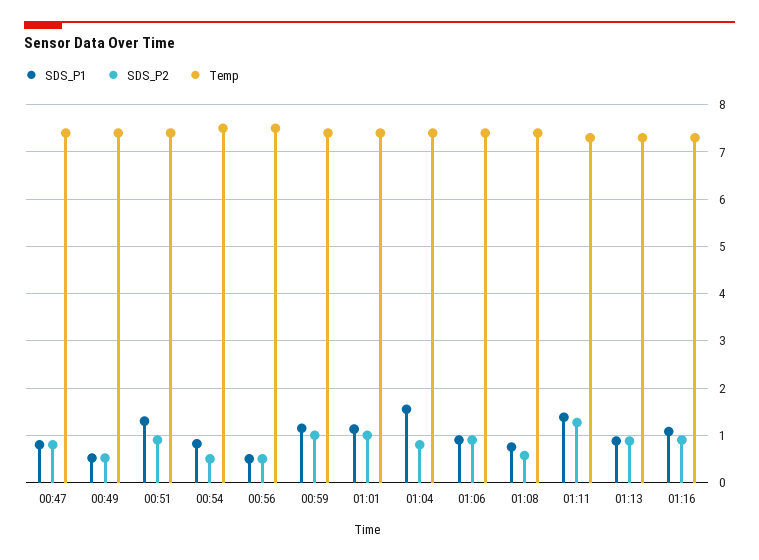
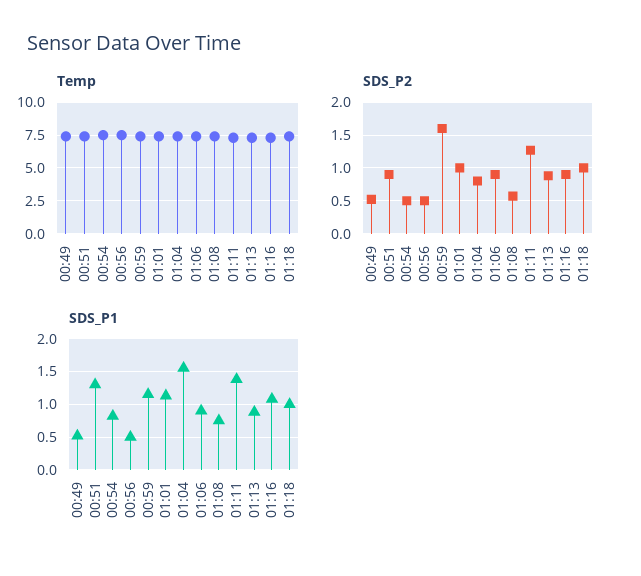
SDS_P1, 00:47: 0.8 -> none
SDS_P2, 00:47: 0.8 -> none
Temp, 00:47: 7.4 -> none
SDS_P2, 00:59: 1 -> 1.6
Temp, 01:18: none -> 7.5
SDS_P2, 01:18: none -> 1
SDS_P1, 01:18: none -> 1

